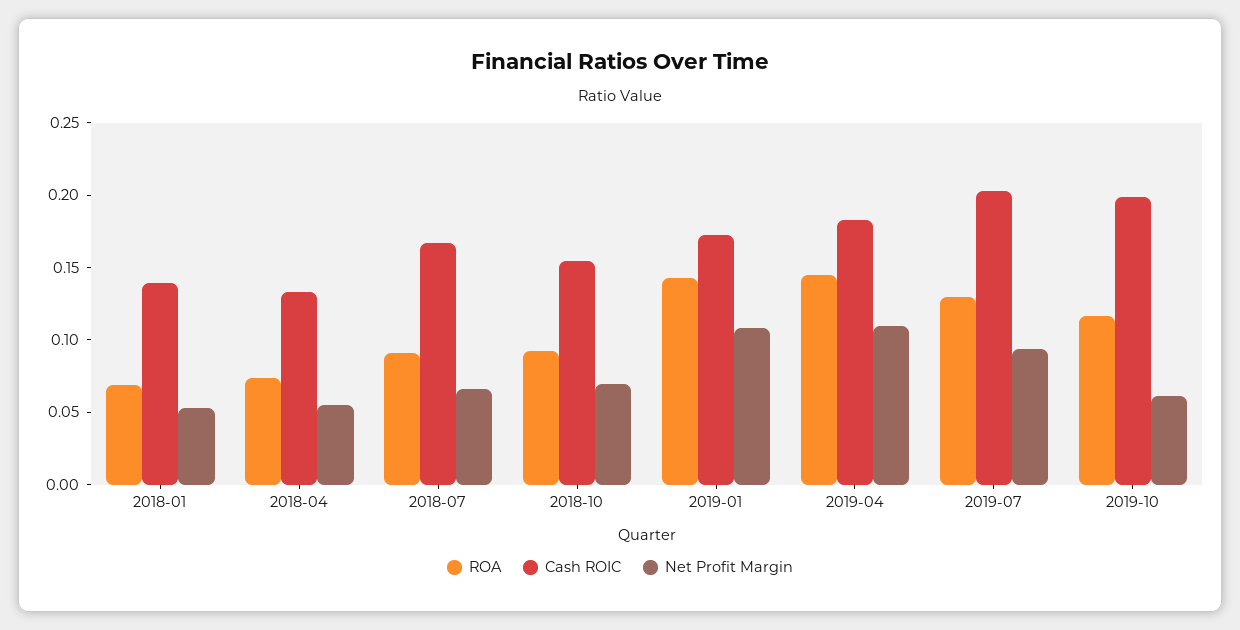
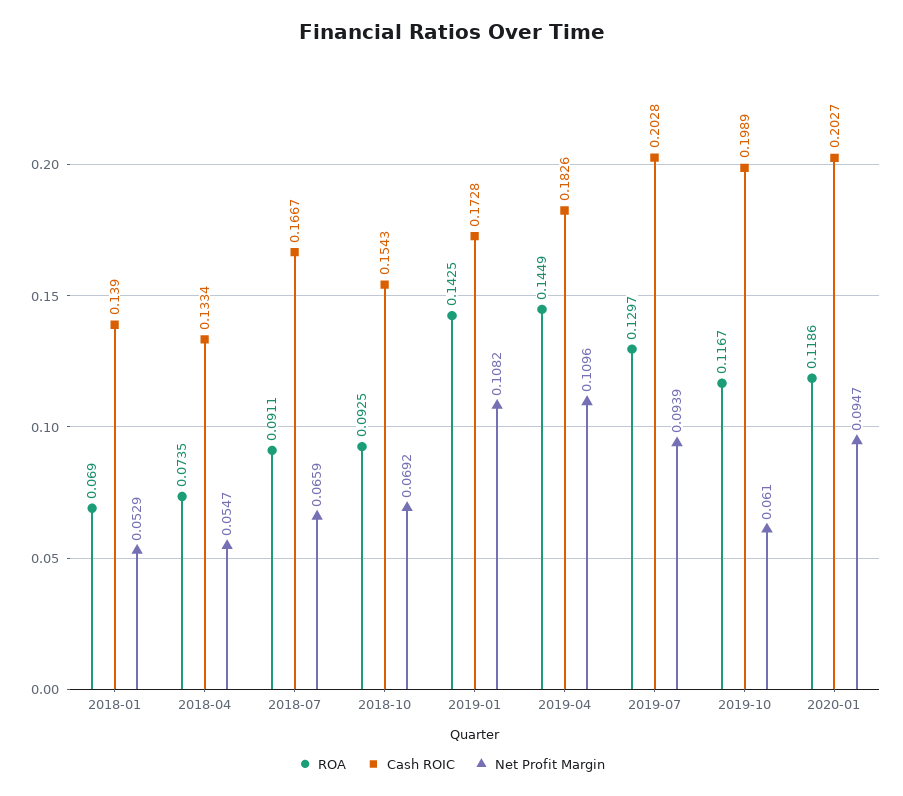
ROA, 2020-01: none -> 0.1186
Cash ROIC, 2020-01: none -> 0.2027
Net Profit Margin, 2020-01: none -> 0.0947

